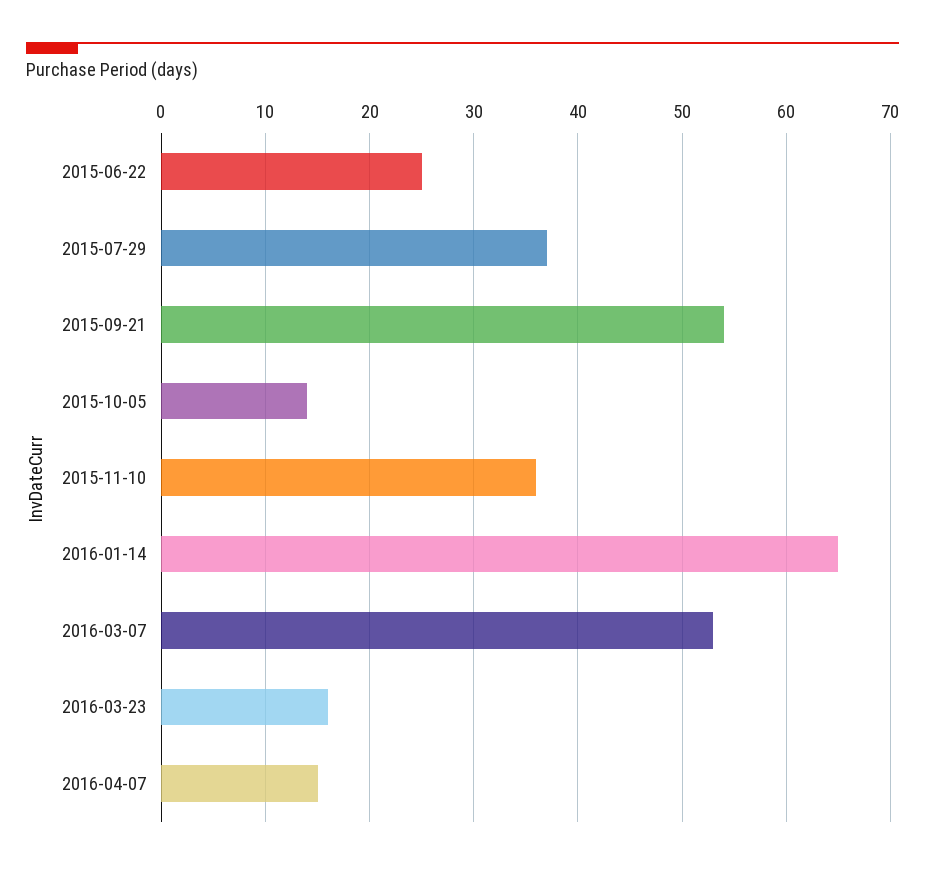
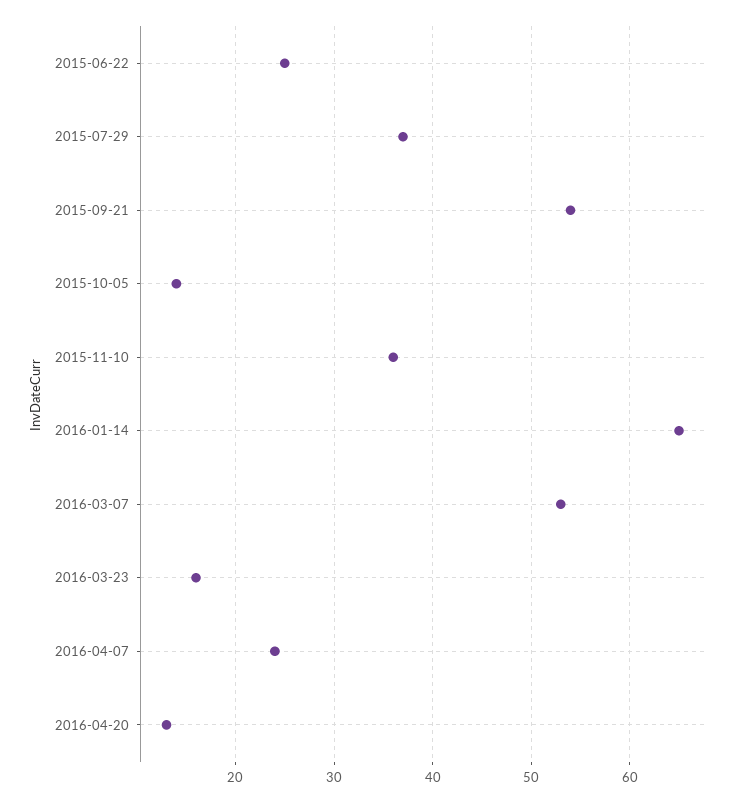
2016-04-07: 15 -> 24
2016-04-20: none -> 13

